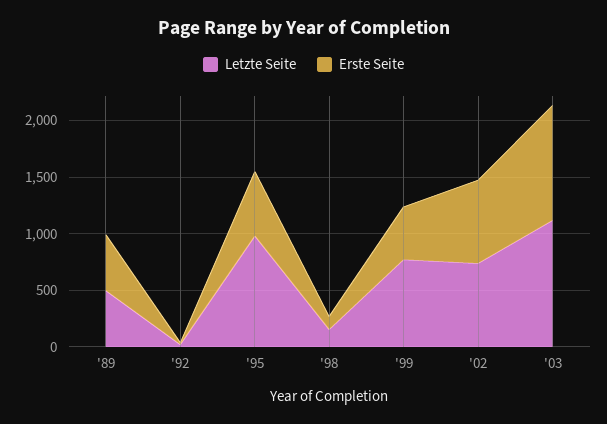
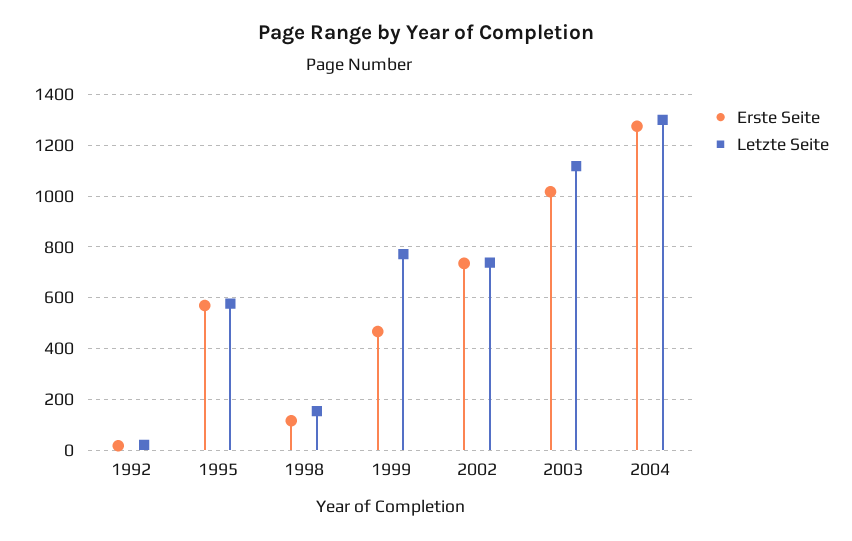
Letzte Seite, '89: 500 -> none
Erste Seite, '89: 500 -> none
Letzte Seite, '95: 1000 -> 575
Erste Seite, 2004: none -> 1275
Letzte Seite, 2004: none -> 1300

